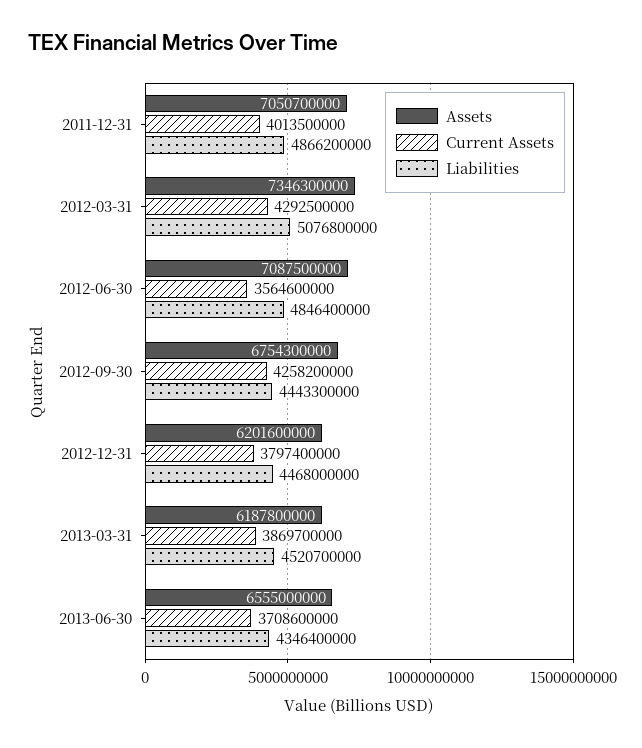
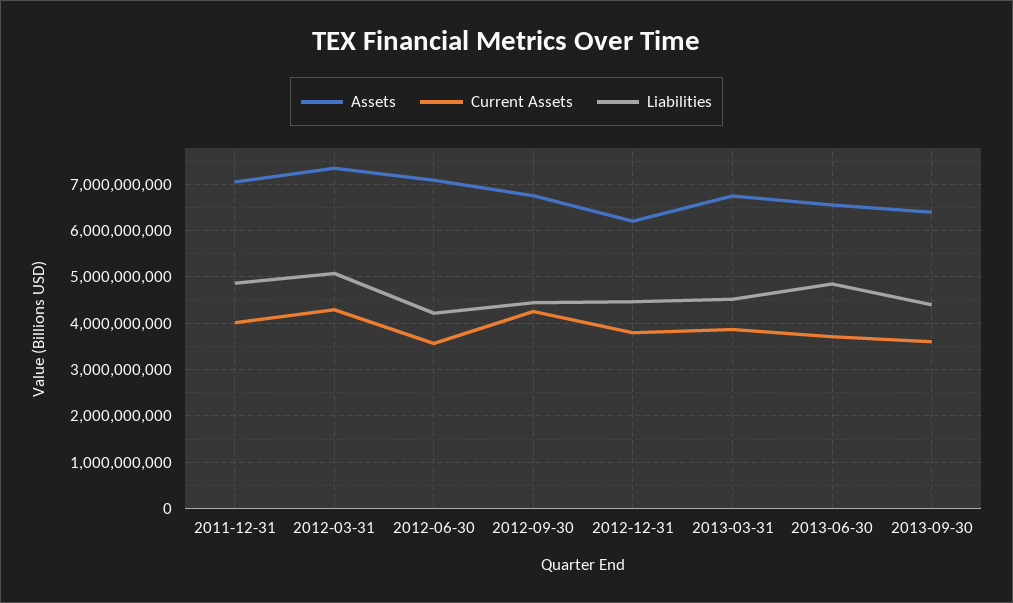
Liabilities, 2012-06-30: 4846400000 -> 4200000000
Assets, 2013-03-31: 6187800000 -> 6800000000
Liabilities, 2013-06-30: 4346400000 -> 4800000000
Assets, 2013-09-30: none -> 6400000000
Current Assets, 2013-09-30: none -> 3600000000
Liabilities, 2013-09-30: none -> 4400000000

